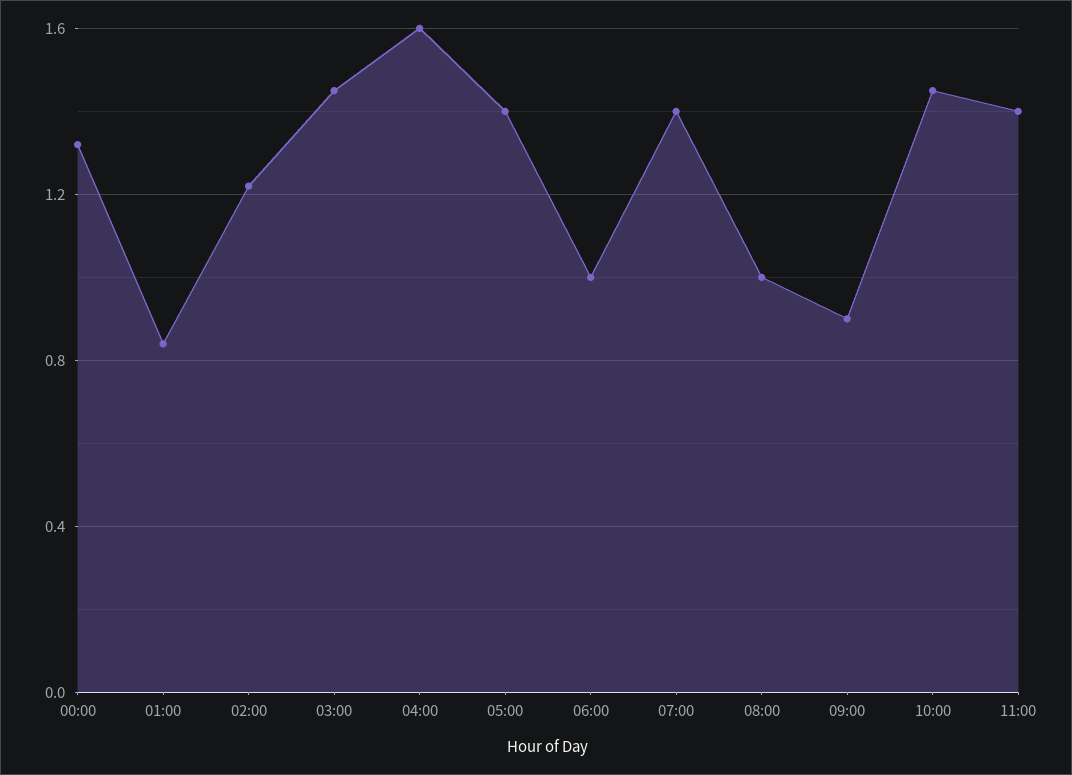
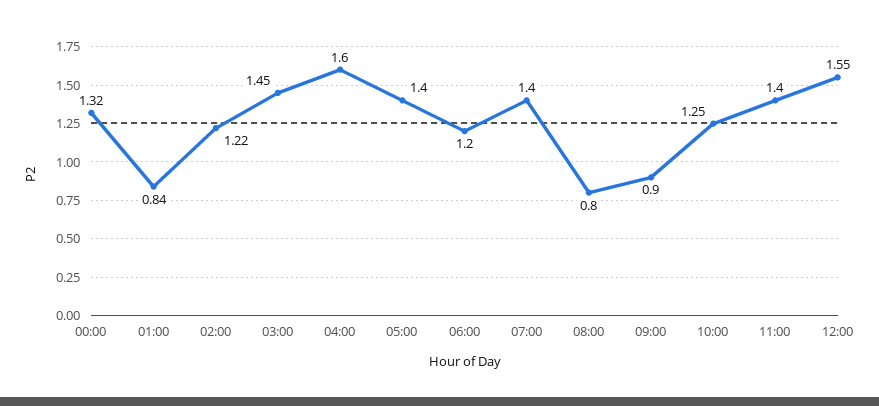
06:00: 1 -> 1.2
08:00: 1 -> 0.8
10:00: 1.45 -> 1.25
12:00: none -> 1.55

